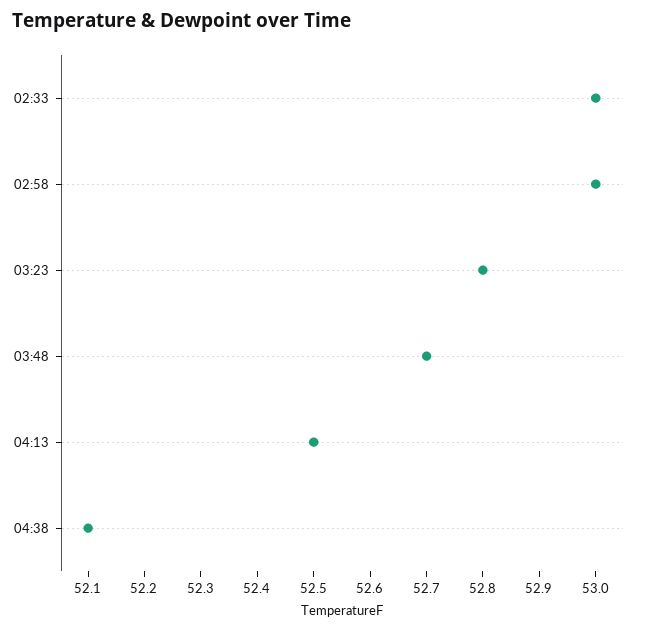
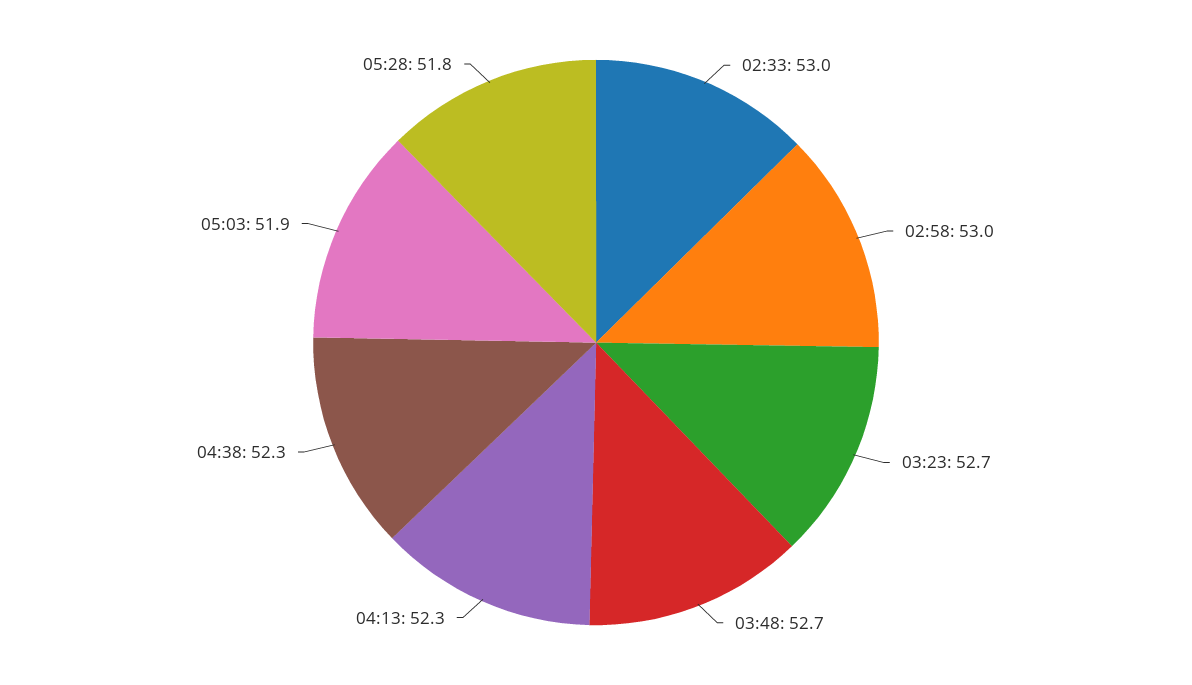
03:23: 52.8 -> 52.7
04:13: 52.5 -> 52.3
04:38: 52.1 -> 52.3
05:03: none -> 51.9
05:28: none -> 51.8

